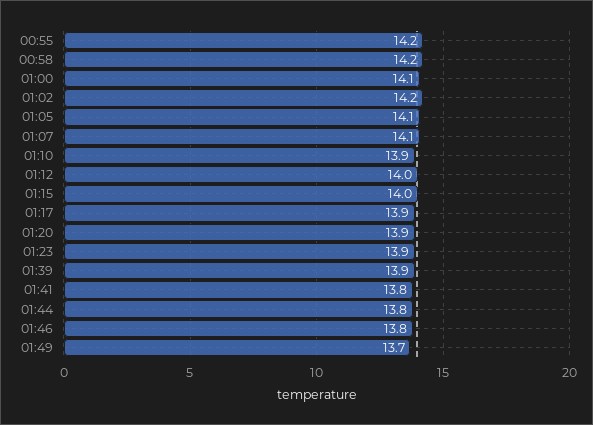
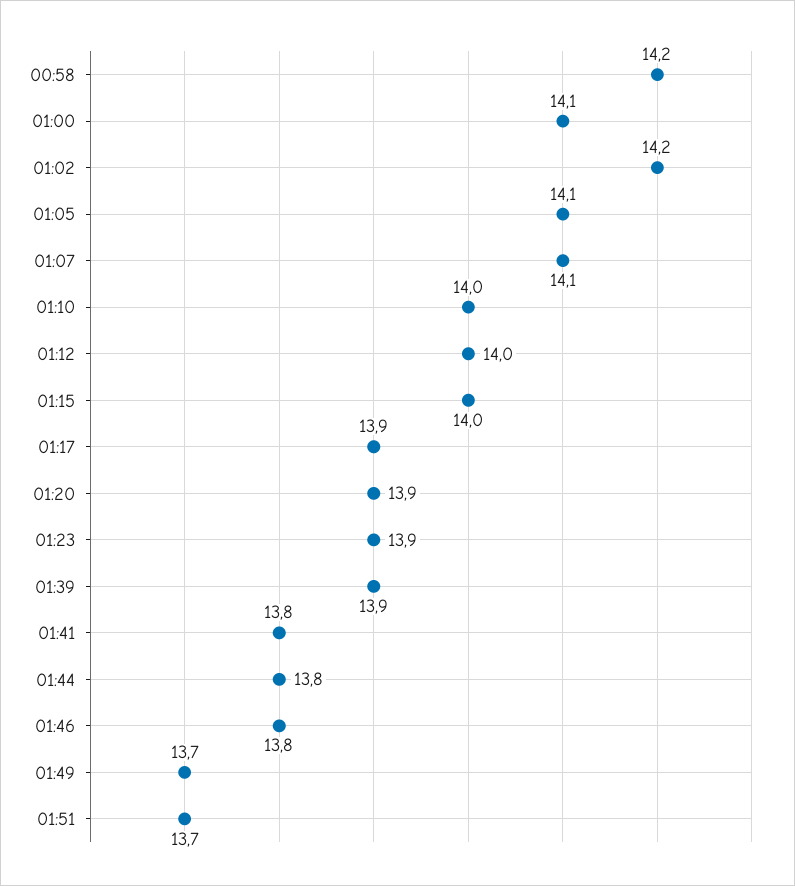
00:55: 14.2 -> none
01:10: 13.9 -> 14
01:51: none -> 13.7

